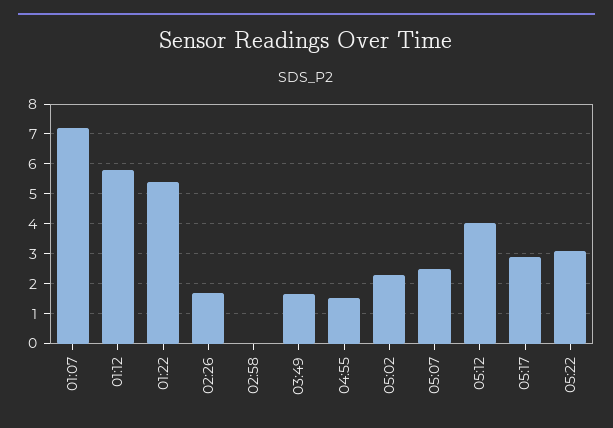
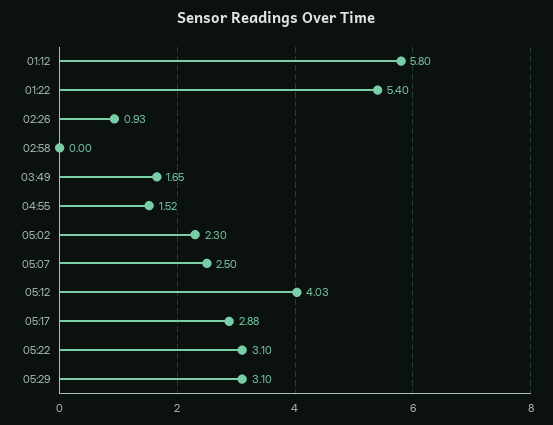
01:07: 7.25 -> none
02:26: 1.75 -> 0.93
05:29: none -> 3.1

